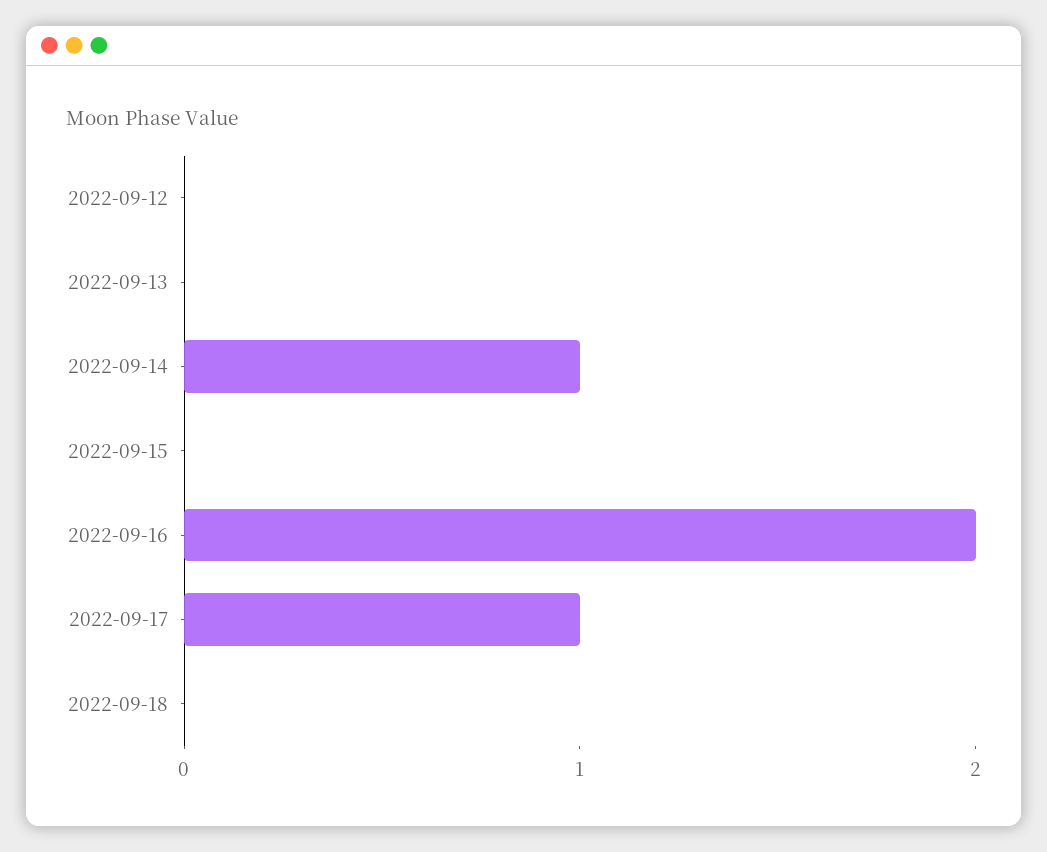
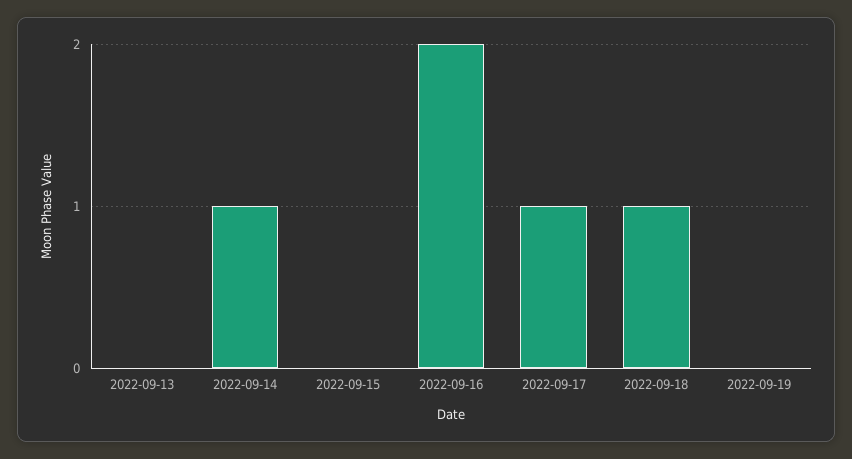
2022-09-12: 0 -> none
2022-09-18: 0 -> 1
2022-09-19: none -> 0

